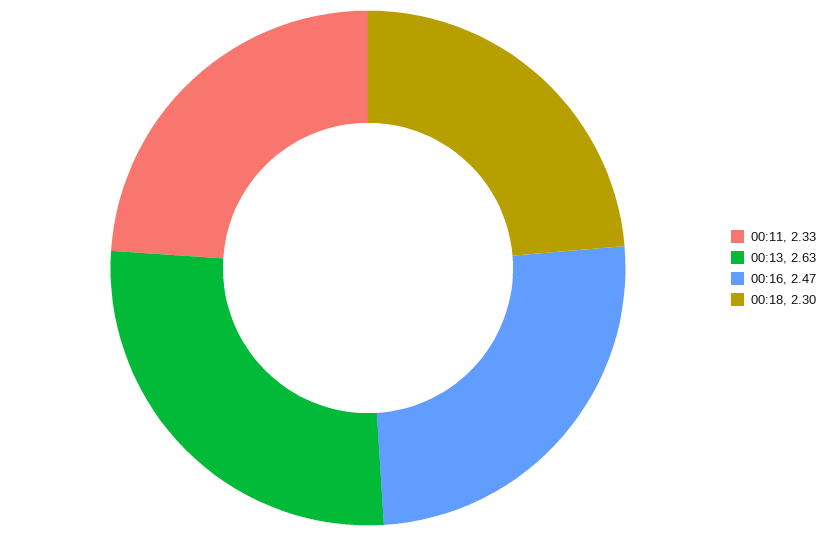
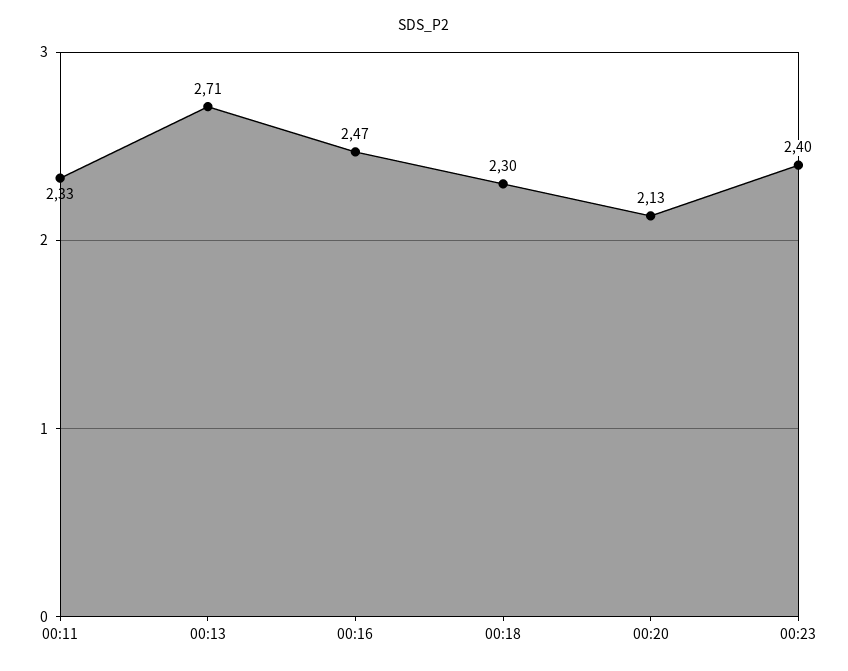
00:13: 2.63 -> 2.71
00:20: none -> 2.13
00:23: none -> 2.4

